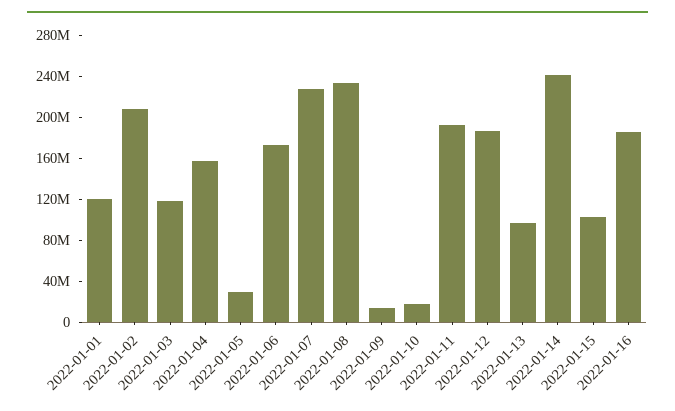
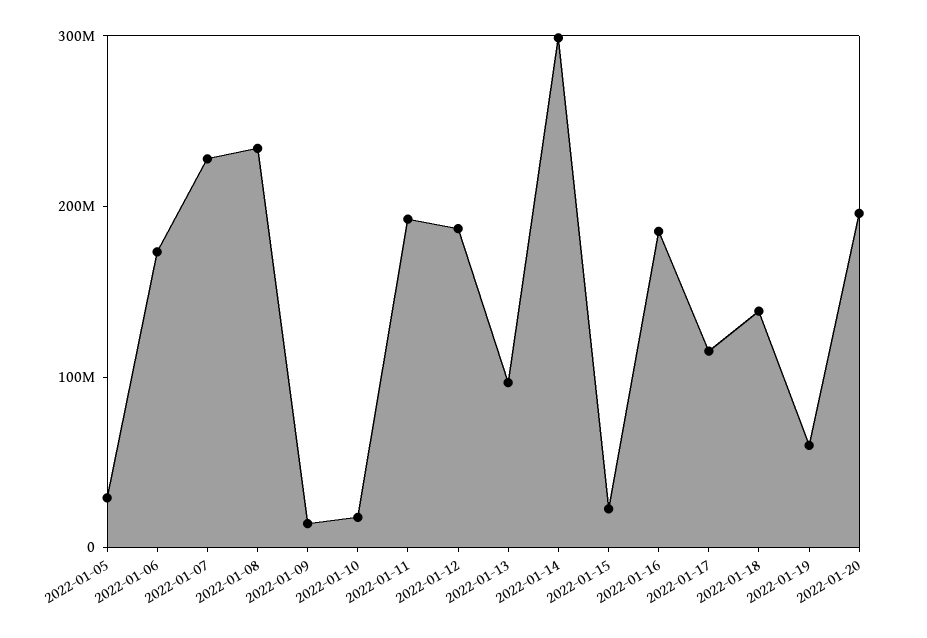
2022-01-01: 120000000 -> none
2022-01-02: 210000000 -> none
2022-01-03: 120000000 -> none
2022-01-04: 160000000 -> none
2022-01-14: 240000000 -> 300000000
2022-01-15: 100000000 -> 20000000
2022-01-17: none -> 120000000
2022-01-18: none -> 140000000
2022-01-19: none -> 60000000
2022-01-20: none -> 200000000

